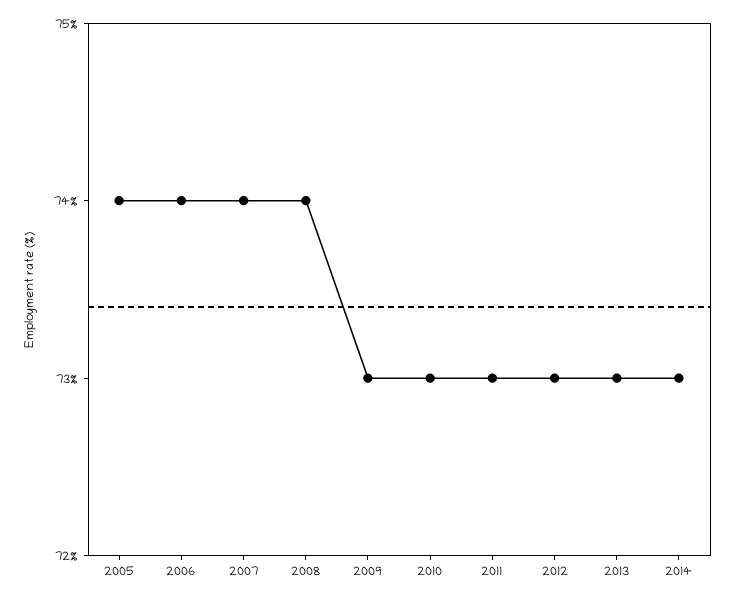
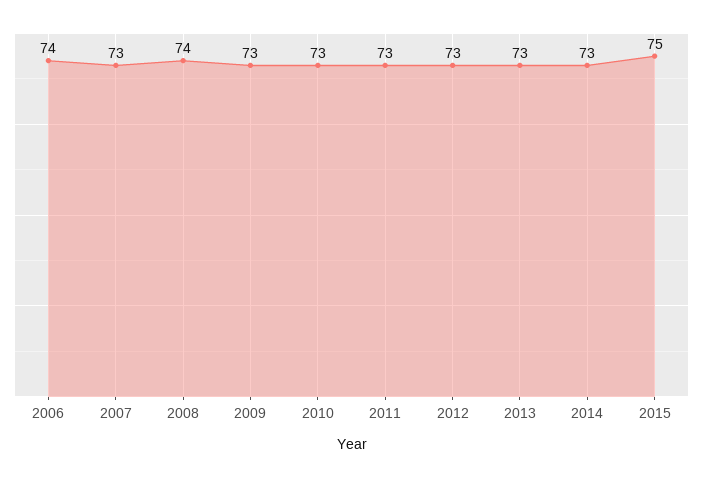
2005: 74 -> none
2007: 74 -> 73
2015: none -> 75

